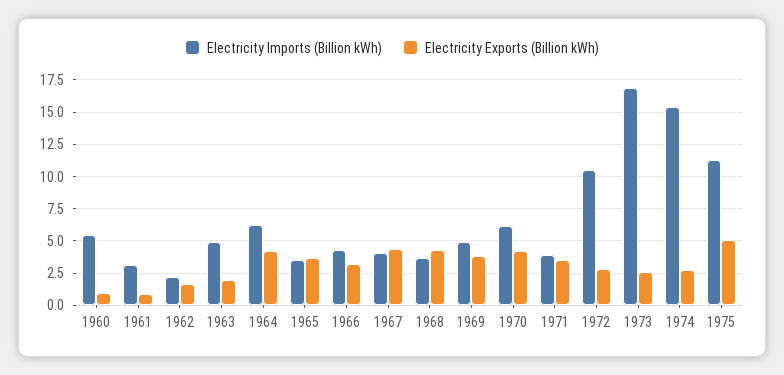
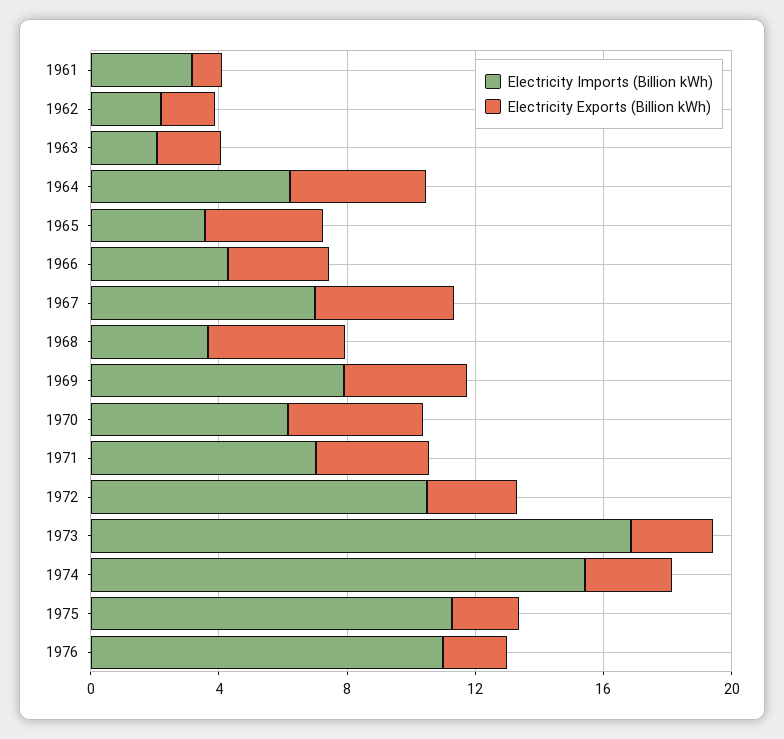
Electricity Imports (Billion kWh), 1960: 5.5 -> none
Electricity Exports (Billion kWh), 1960: 1 -> none
Electricity Imports (Billion kWh), 1963: 5 -> 2
Electricity Imports (Billion kWh), 1967: 4 -> 7
Electricity Imports (Billion kWh), 1969: 5 -> 8
Electricity Imports (Billion kWh), 1971: 4 -> 7
Electricity Exports (Billion kWh), 1975: 5 -> 2
Electricity Imports (Billion kWh), 1976: none -> 11
Electricity Exports (Billion kWh), 1976: none -> 2

